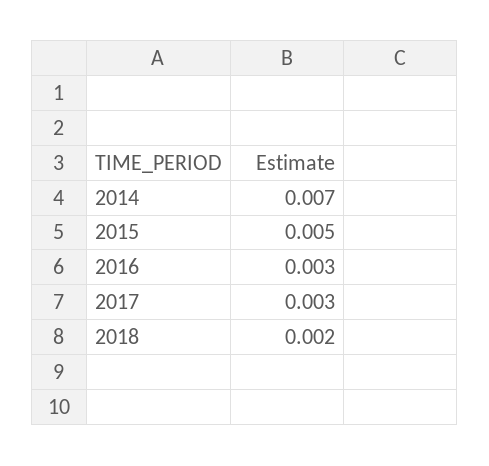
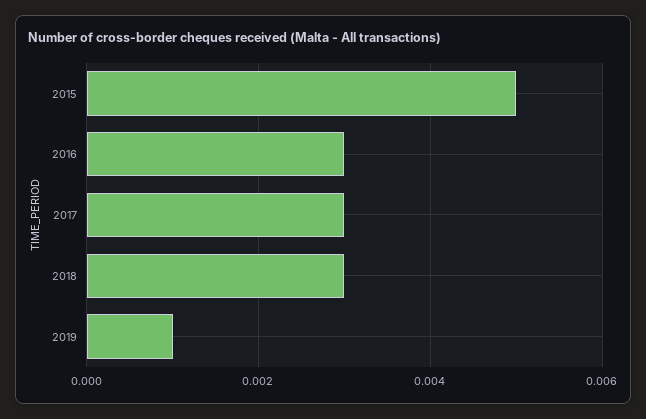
2014: 0.007 -> none
2018: 0.002 -> 0.003
2019: none -> 0.001

